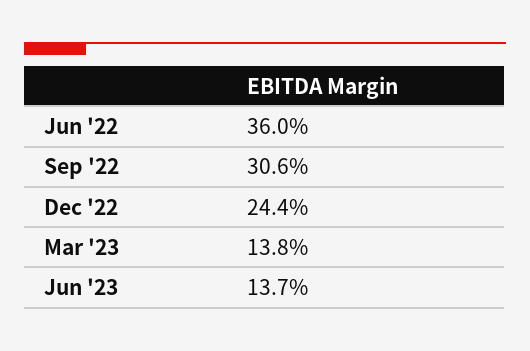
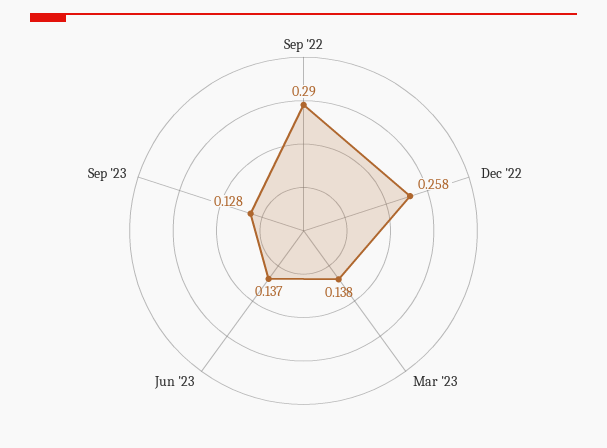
Jun '22: 0.36 -> none
Sep '22: 0.306 -> 0.29
Dec '22: 0.244 -> 0.258
Sep '23: none -> 0.128

